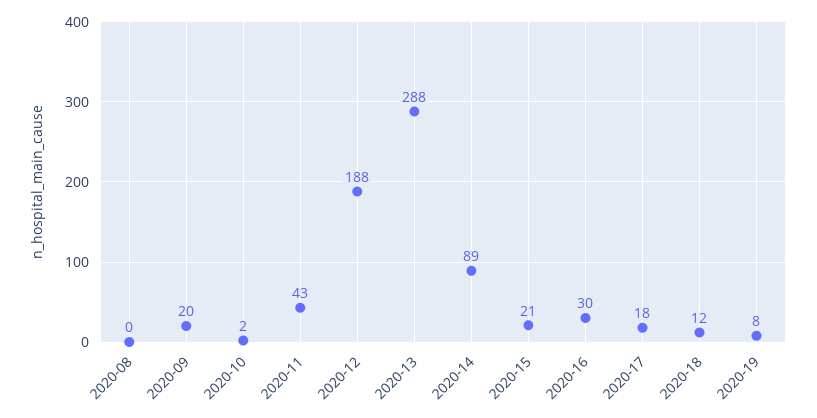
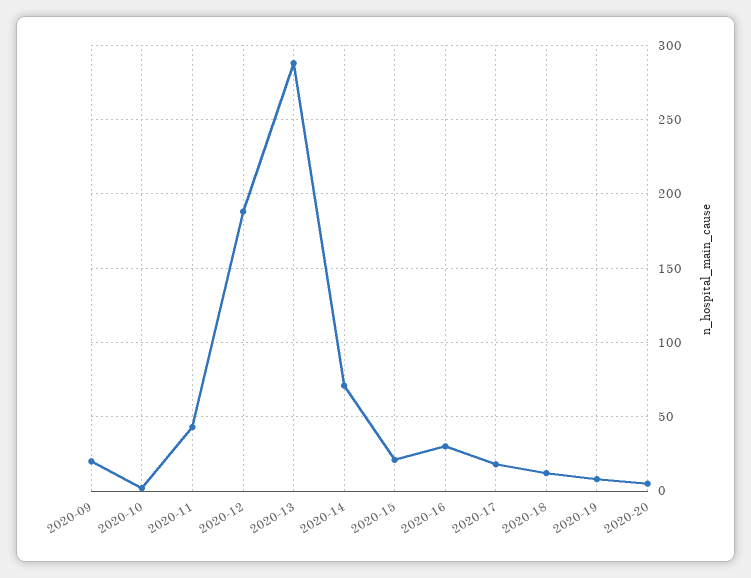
2020-08: 0 -> none
2020-14: 89 -> 70
2020-20: none -> 5

